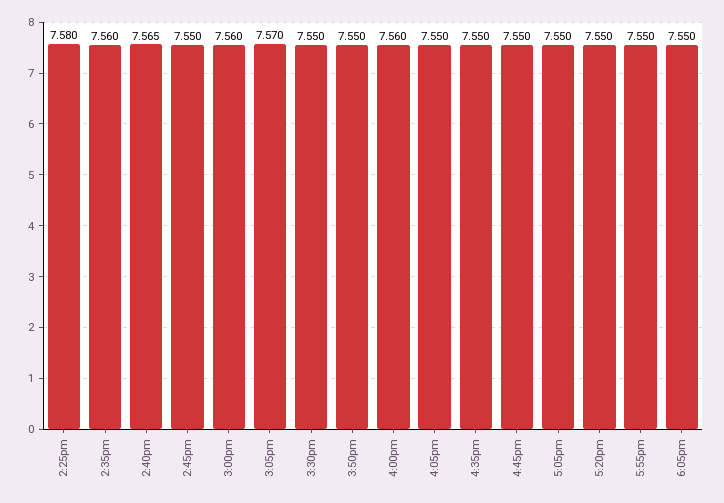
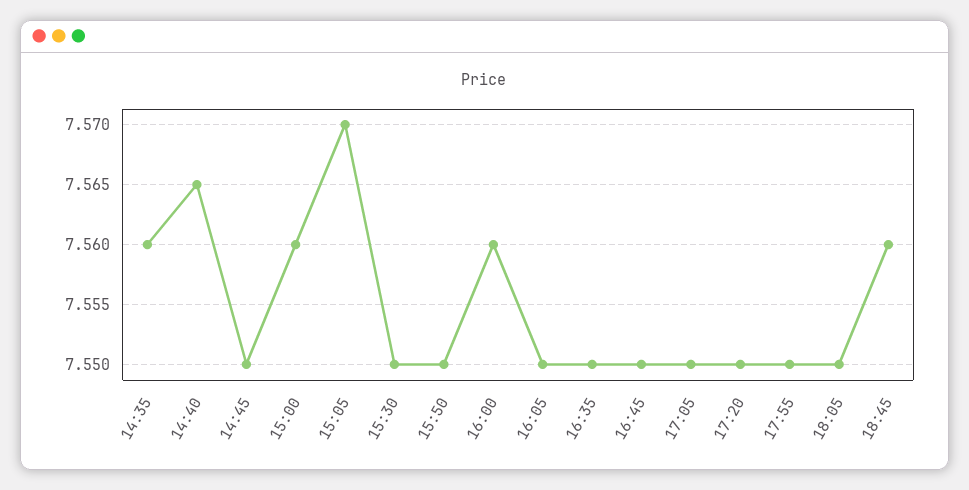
2:25pm: 7.58 -> none
18:45: none -> 7.56

